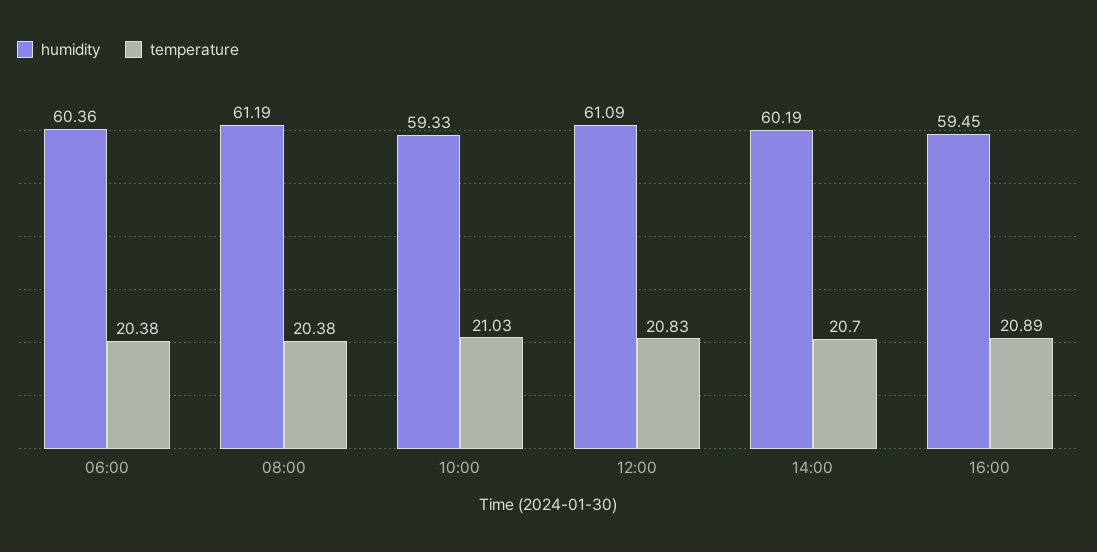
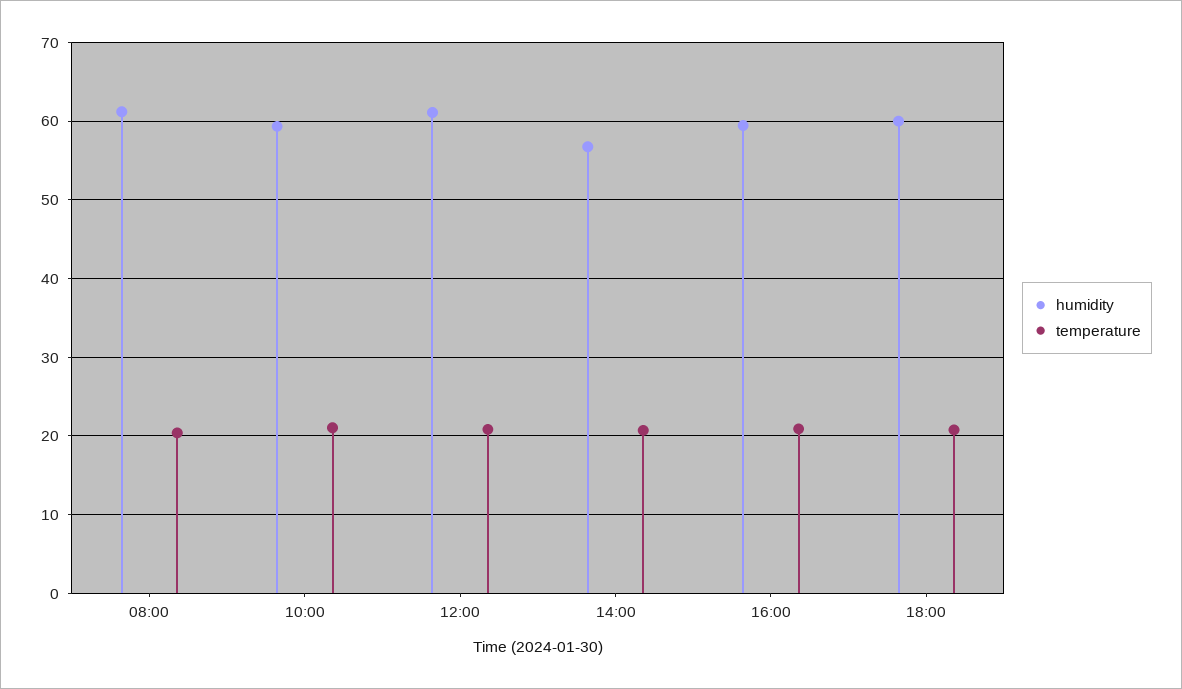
humidity, 06:00: 60.36 -> none
temperature, 06:00: 20.38 -> none
humidity, 14:00: 60.19 -> 57
humidity, 18:00: none -> 60
temperature, 18:00: none -> 21

